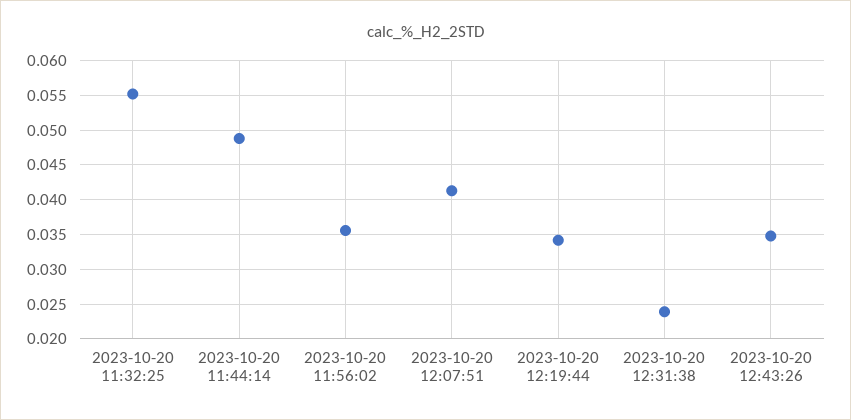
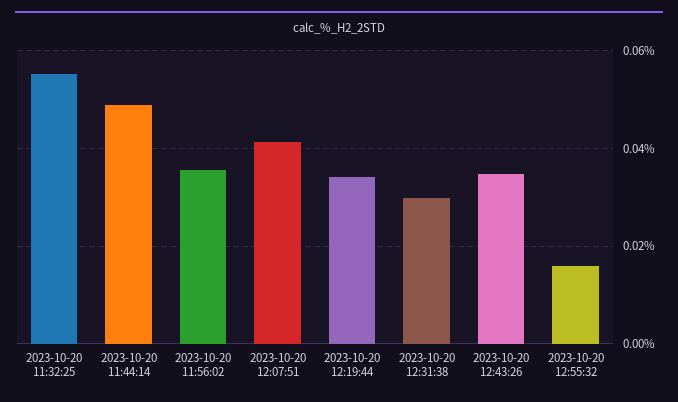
2023-10-20 12:31:38: 0.024 -> 0.03
2023-10-20 12:55:32: none -> 0.016

